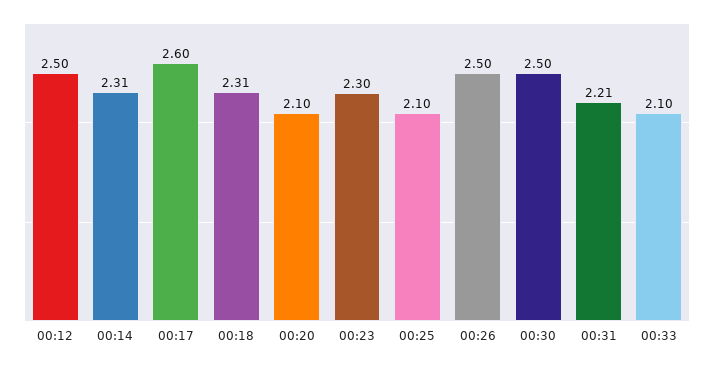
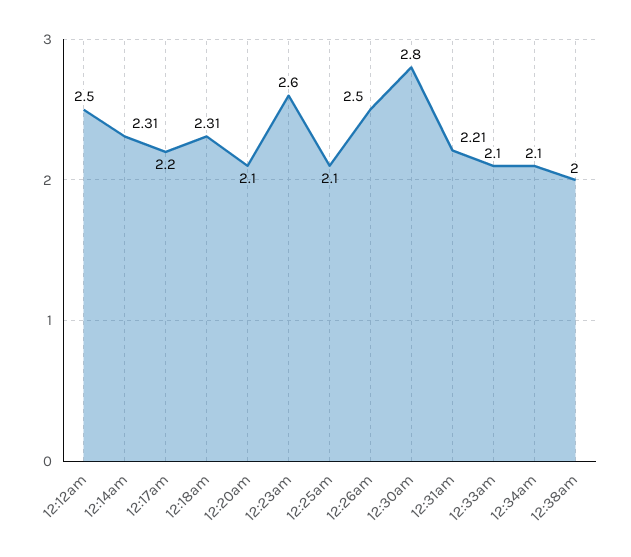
00:17: 2.6 -> 2.2
00:23: 2.3 -> 2.6
00:30: 2.5 -> 2.8
12:34am: none -> 2.1
12:38am: none -> 2

